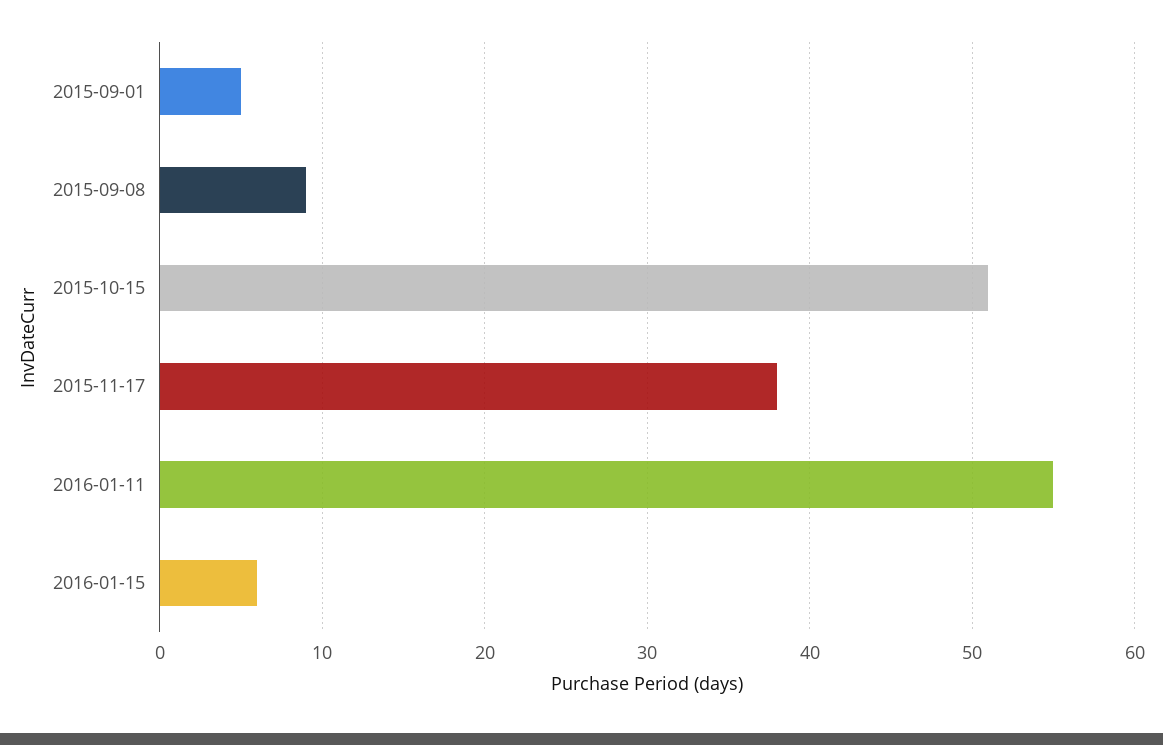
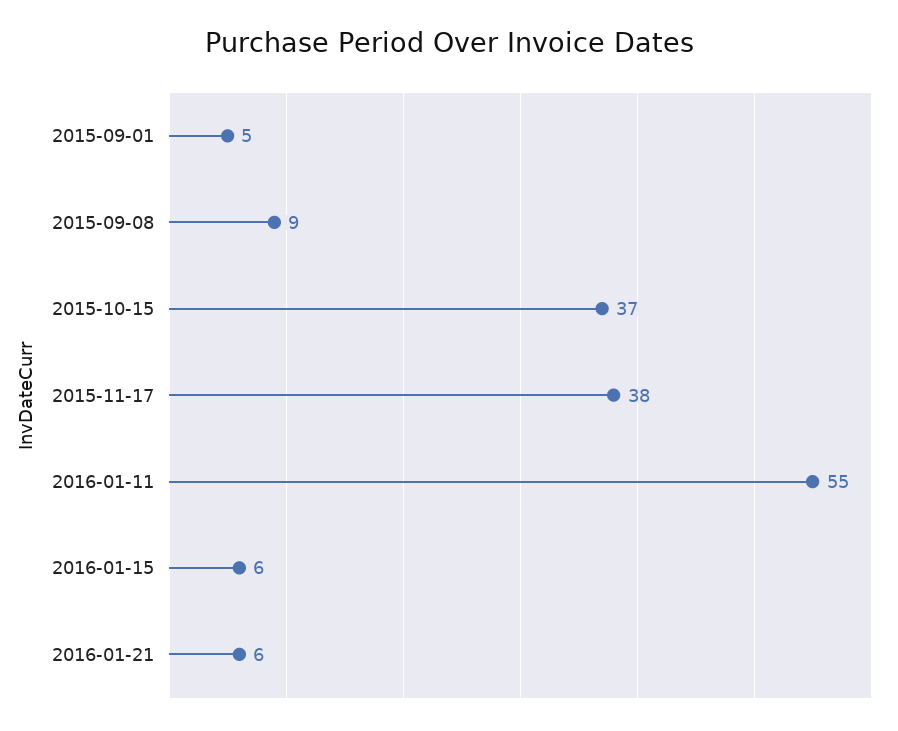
2015-10-15: 51 -> 37
2016-01-21: none -> 6

